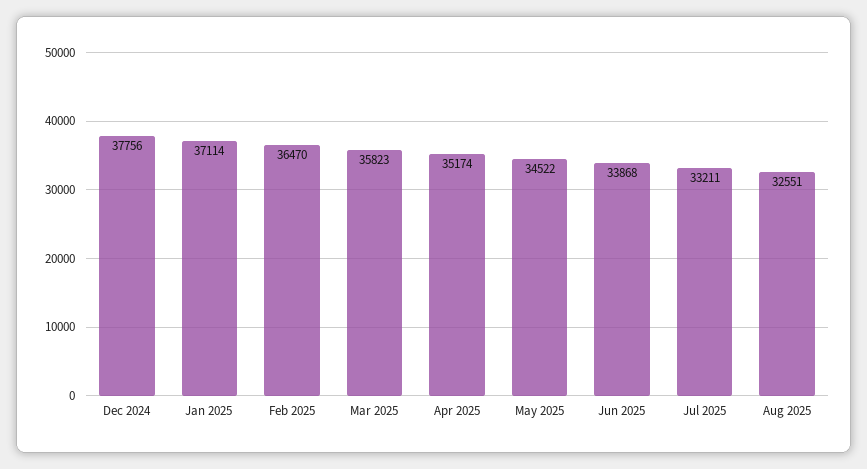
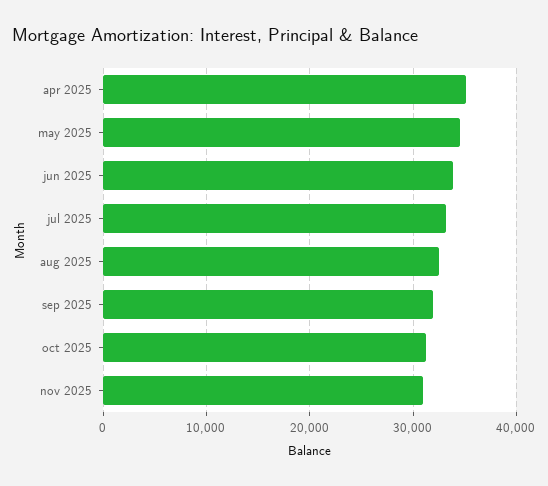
Dec 2024: 37756 -> none
Jan 2025: 37114 -> none
Feb 2025: 36470 -> none
Mar 2025: 35823 -> none
sep 2025: none -> 32000
oct 2025: none -> 31000
nov 2025: none -> 31000

